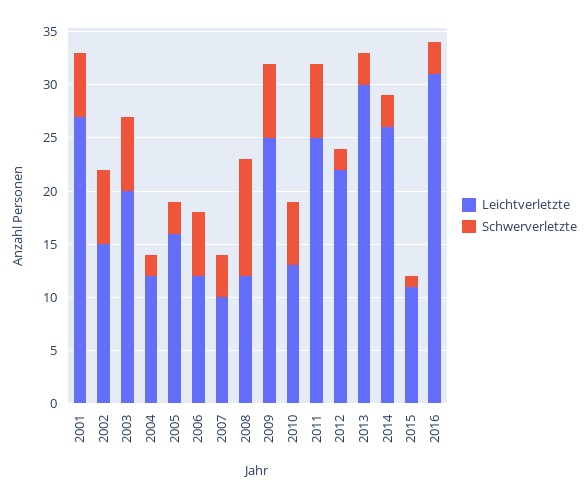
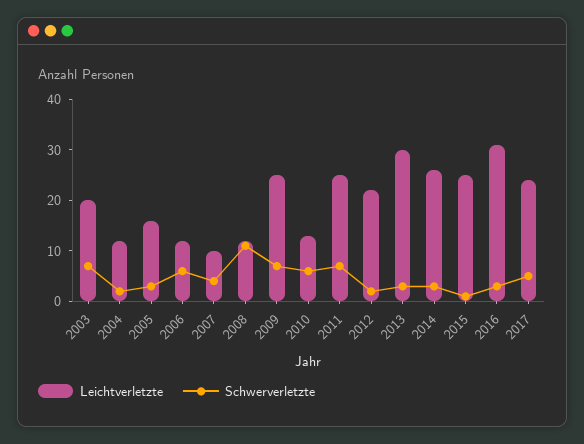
Leichtverletzte, 2001: 27 -> none
Schwerverletzte, 2001: 6 -> none
Leichtverletzte, 2002: 15 -> none
Schwerverletzte, 2002: 7 -> none
Leichtverletzte, 2015: 11 -> 25
Leichtverletzte, 2017: none -> 25
Schwerverletzte, 2017: none -> 5

